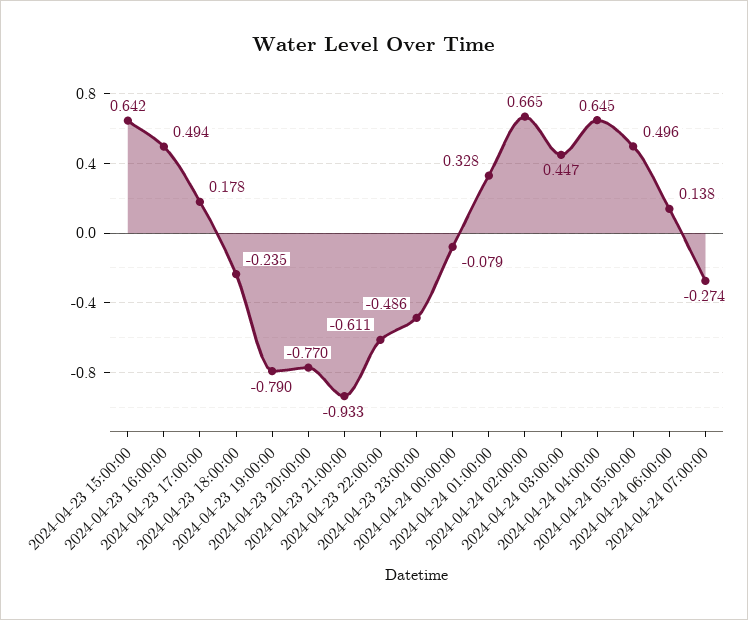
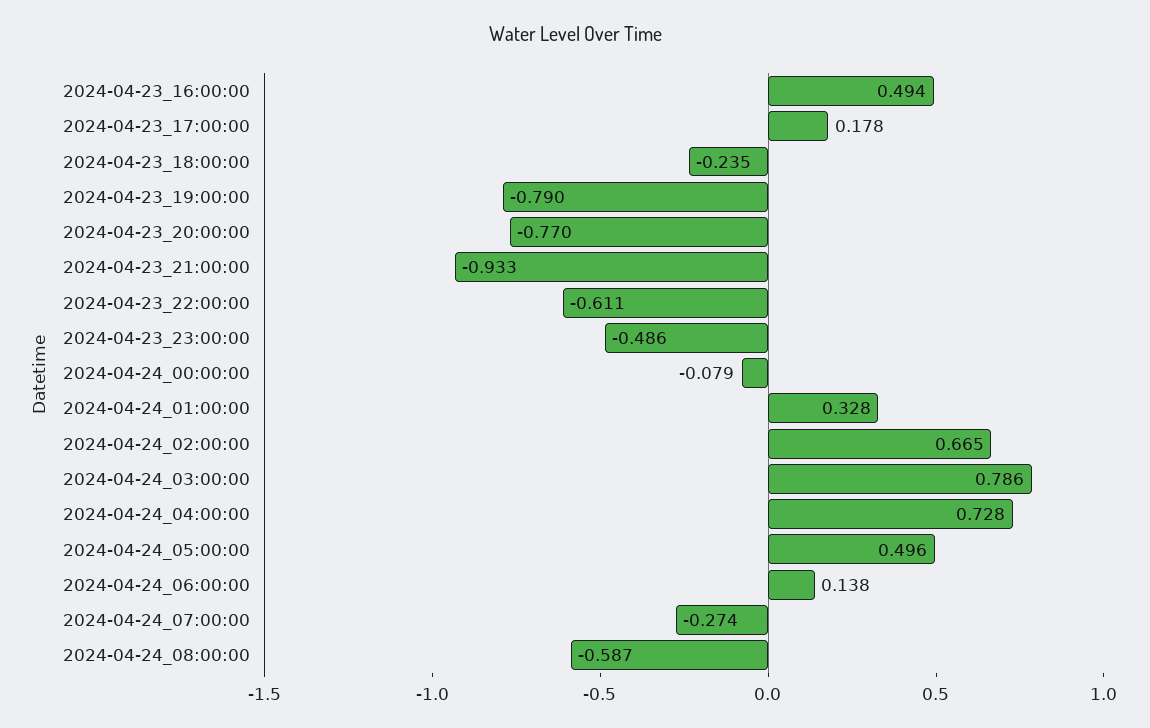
2024-04-23 15:00:00: 0.642 -> none
2024-04-24 03:00:00: 0.447 -> 0.786
2024-04-24 04:00:00: 0.645 -> 0.728
2024-04-24_08:00:00: none -> -0.587

